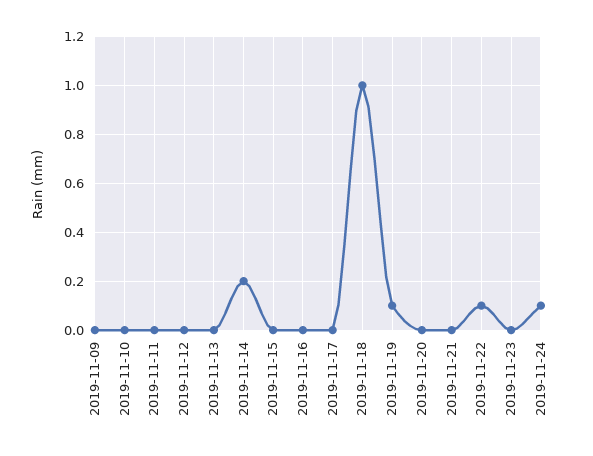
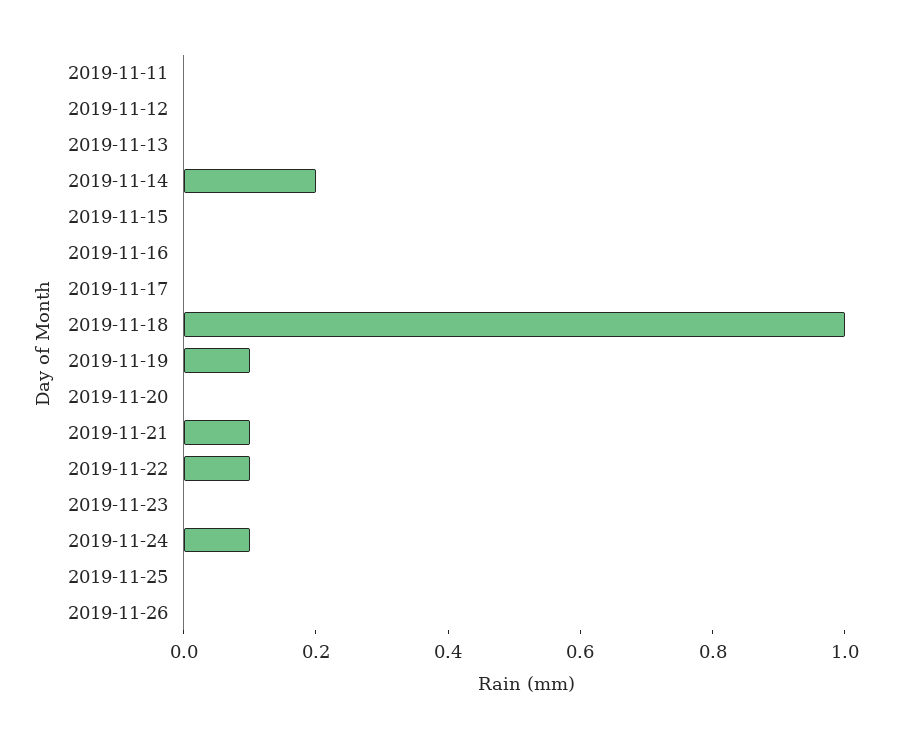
2019-11-09: 0 -> none
2019-11-10: 0 -> none
2019-11-21: 0 -> 0.1
2019-11-25: none -> 0
2019-11-26: none -> 0

